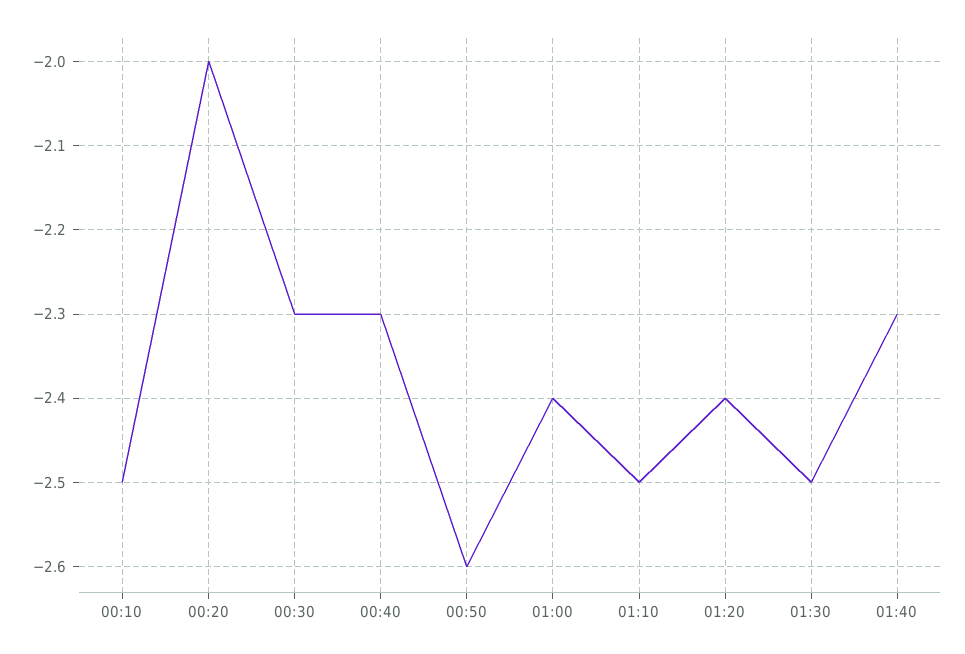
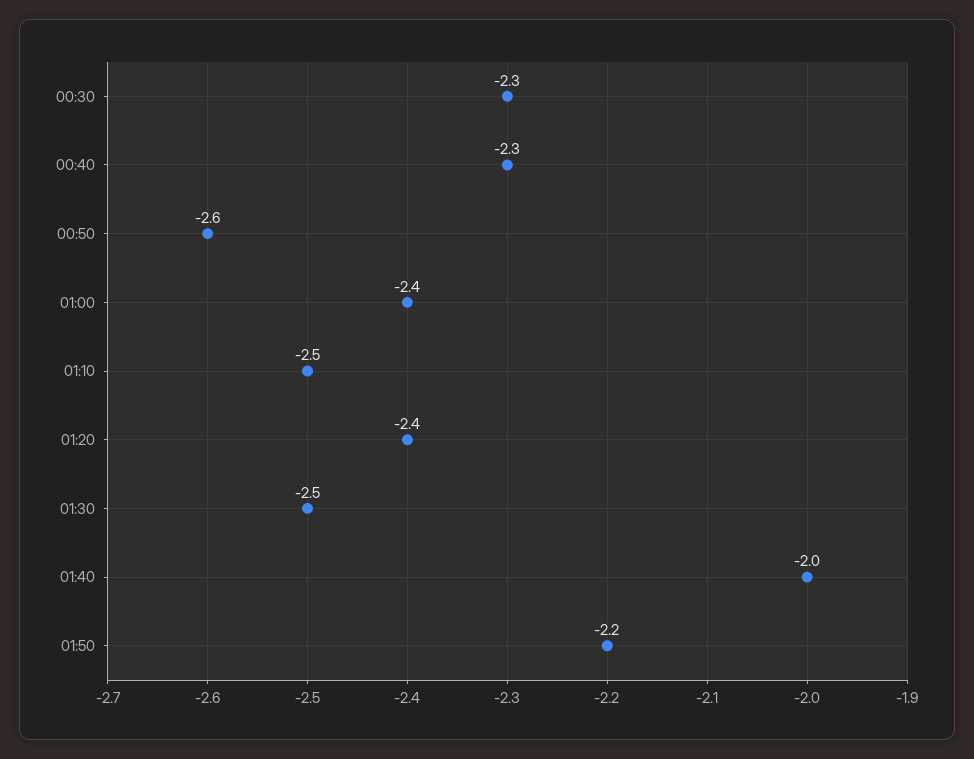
00:10: -2.5 -> none
00:20: -2 -> none
01:40: -2.3 -> -2
01:50: none -> -2.2

